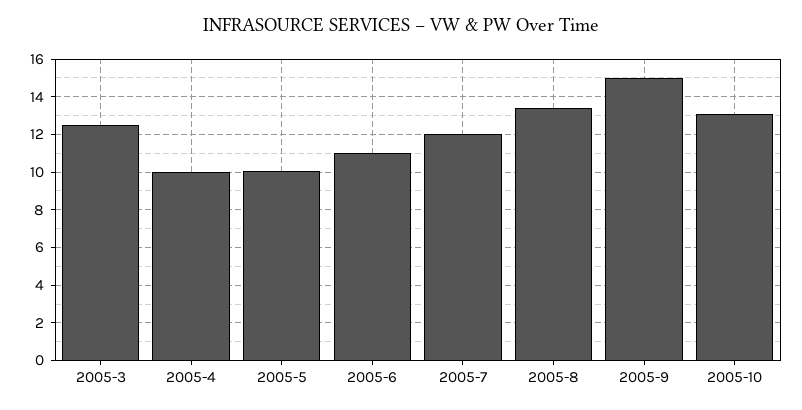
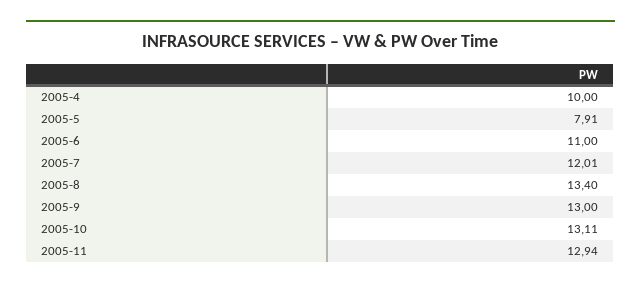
2005-3: 12.5 -> none
2005-5: 10 -> 7.91
2005-9: 15 -> 13
2005-11: none -> 12.94

